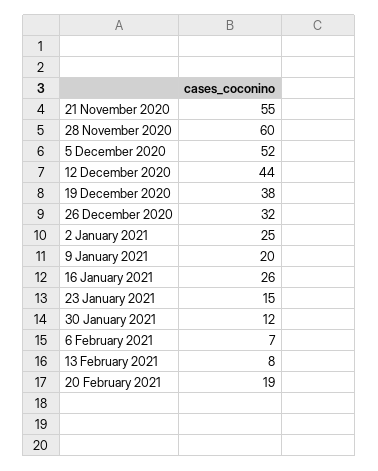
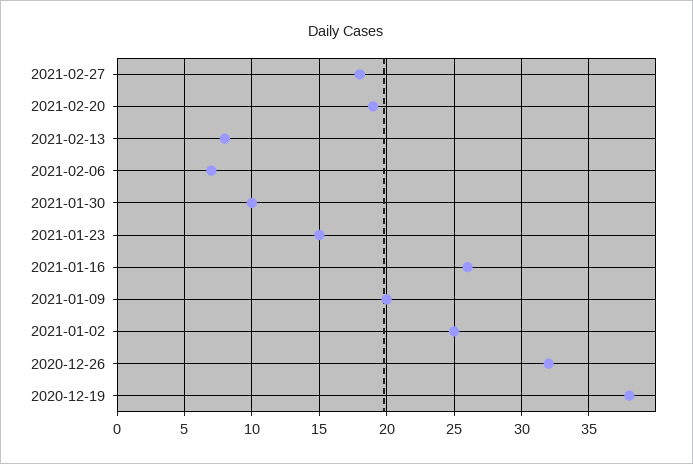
21 November 2020: 55 -> none
28 November 2020: 60 -> none
5 December 2020: 52 -> none
12 December 2020: 44 -> none
30 January 2021: 12 -> 10
2021-02-27: none -> 18

